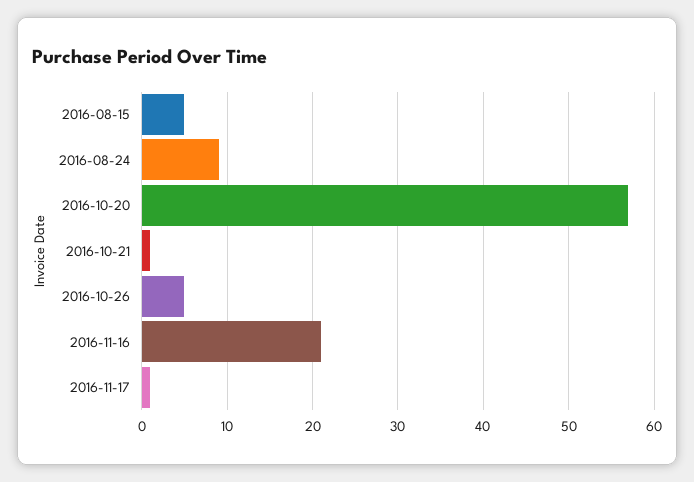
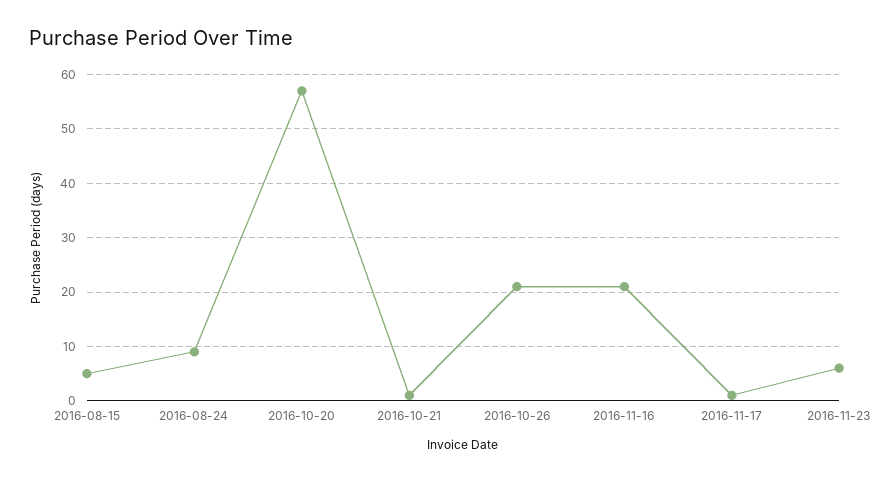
2016-10-26: 5 -> 20
2016-11-23: none -> 5

